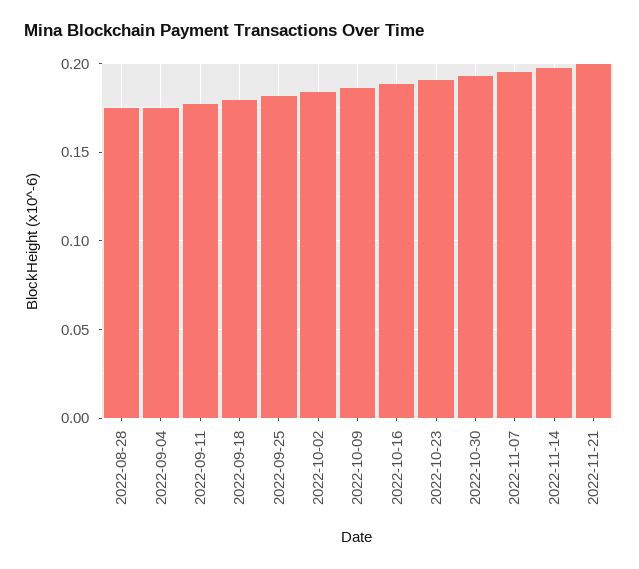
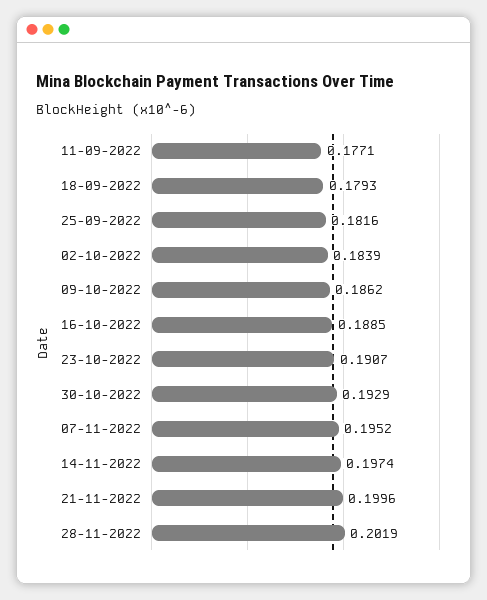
2022-08-28: 0.175 -> none
2022-09-04: 0.175 -> none
28-11-2022: none -> 0.2019

